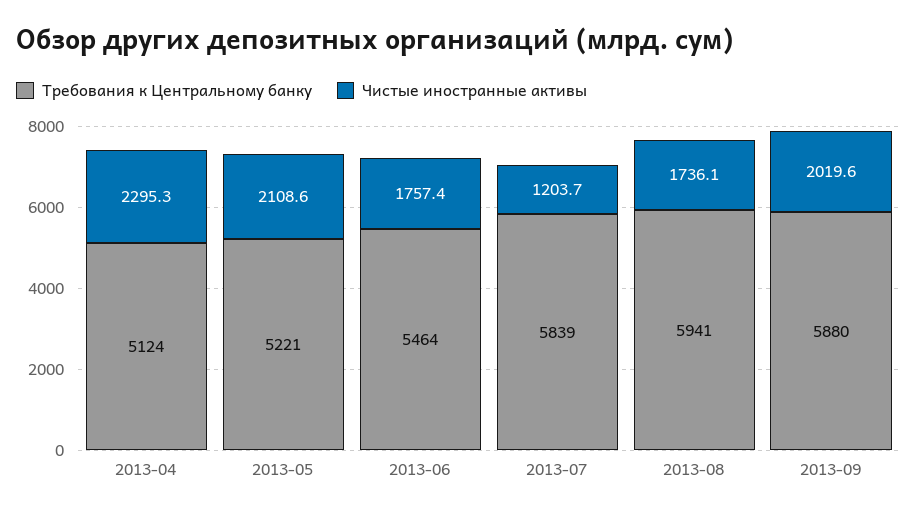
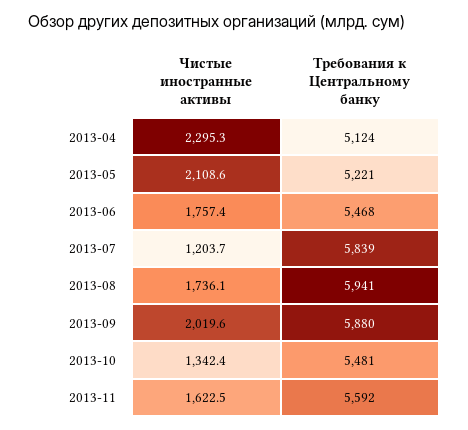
Требования к Центральному банку, 2013-06: 5464 -> 5468
Чистые иностранные активы, 2013-10: none -> 1342.4
Требования к Центральному банку, 2013-10: none -> 5481
Чистые иностранные активы, 2013-11: none -> 1622.5
Требования к Центральному банку, 2013-11: none -> 5592

